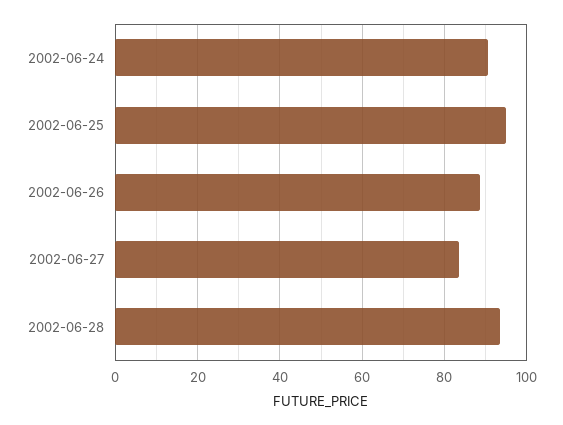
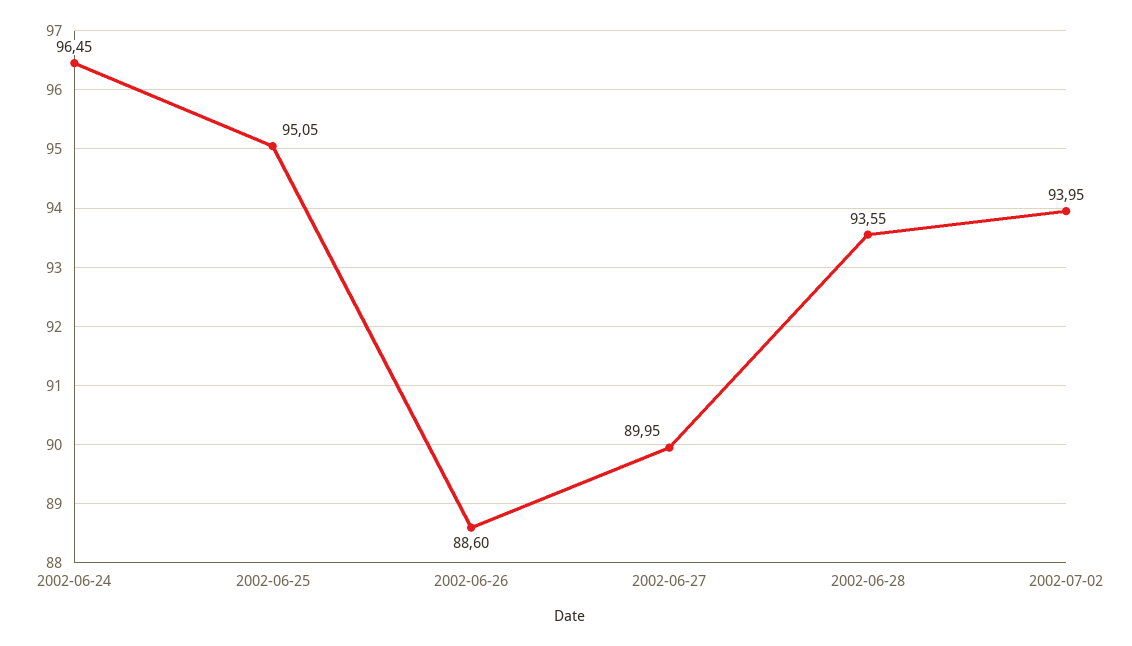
2002-06-24: 90 -> 96.45
2002-06-27: 84 -> 89.95
2002-07-02: none -> 93.95

